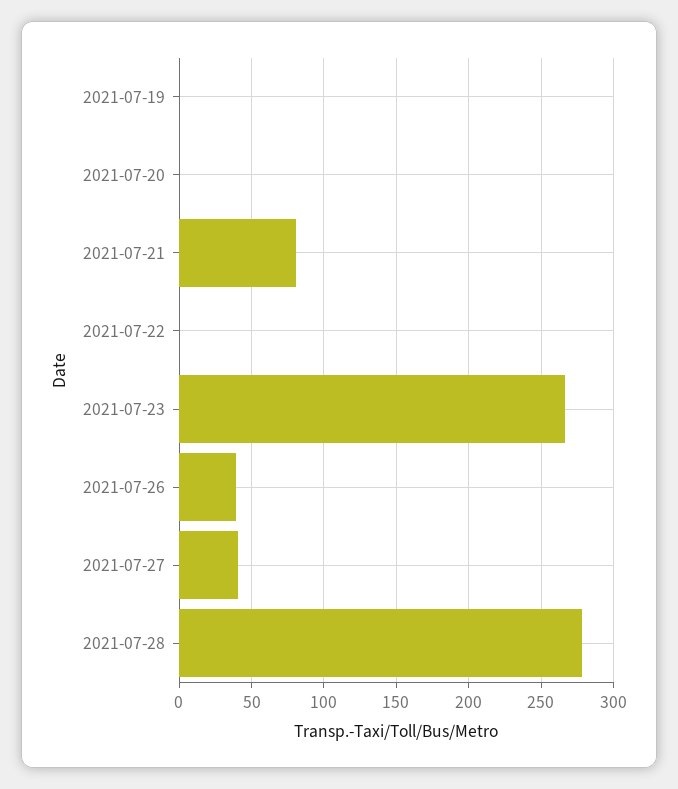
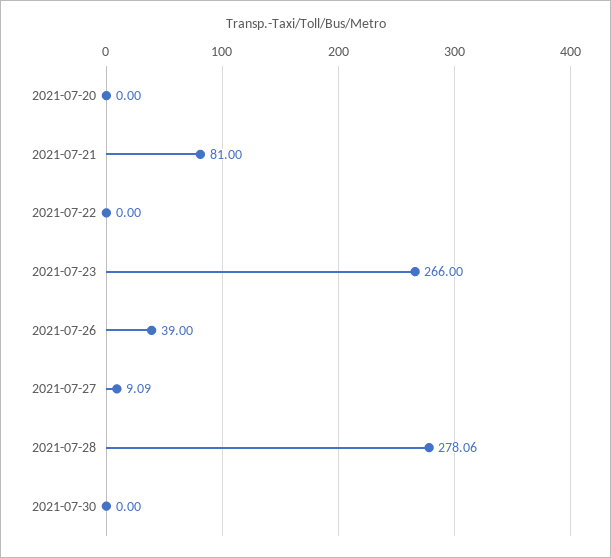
2021-07-19: 0 -> none
2021-07-27: 40 -> 9.09
2021-07-30: none -> 0

